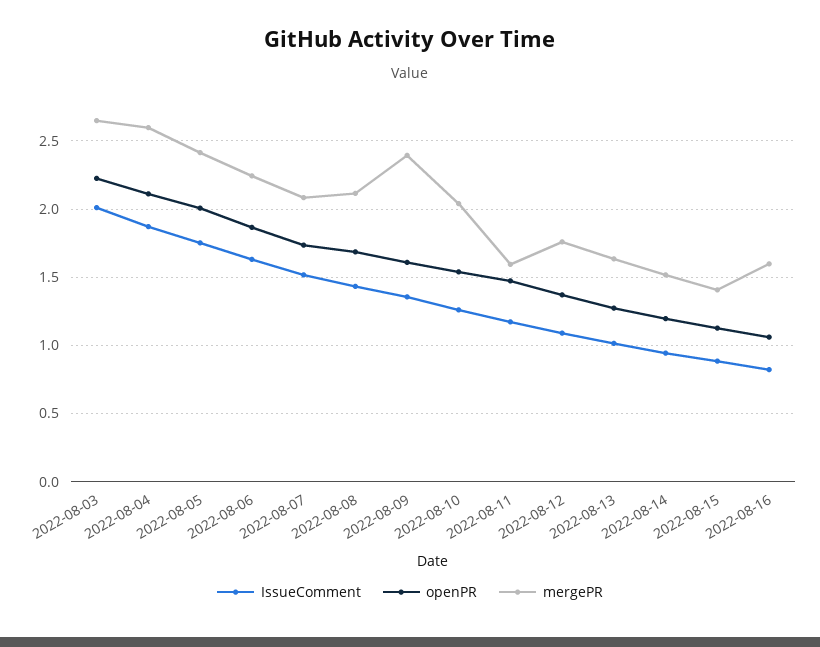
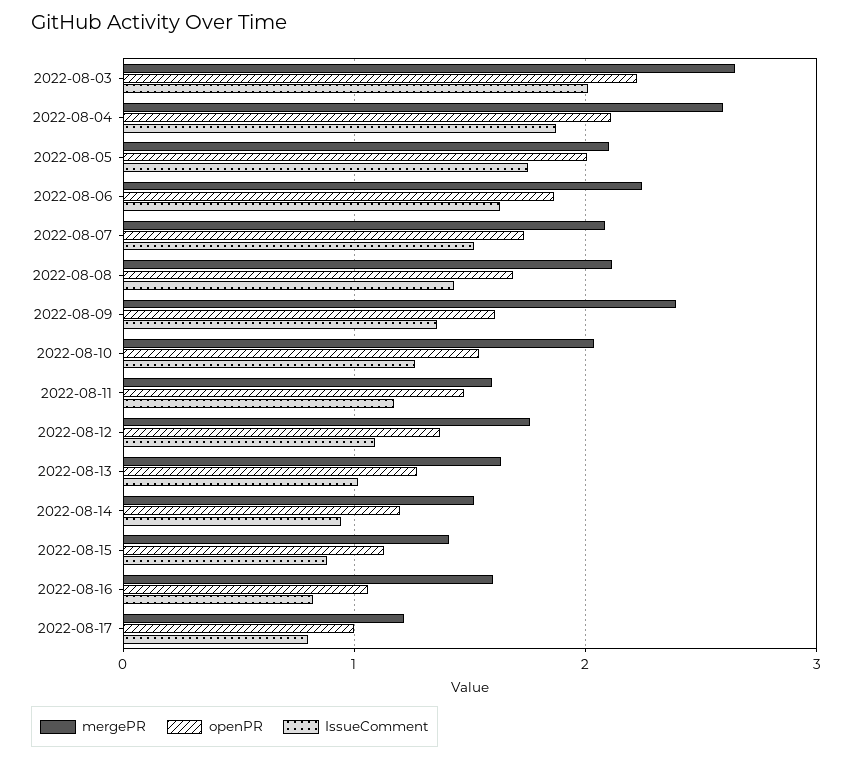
mergePR, 2022-08-05: 2.4 -> 2.1
mergePR, 2022-08-17: none -> 1.2
openPR, 2022-08-17: none -> 1
IssueComment, 2022-08-17: none -> 0.8

